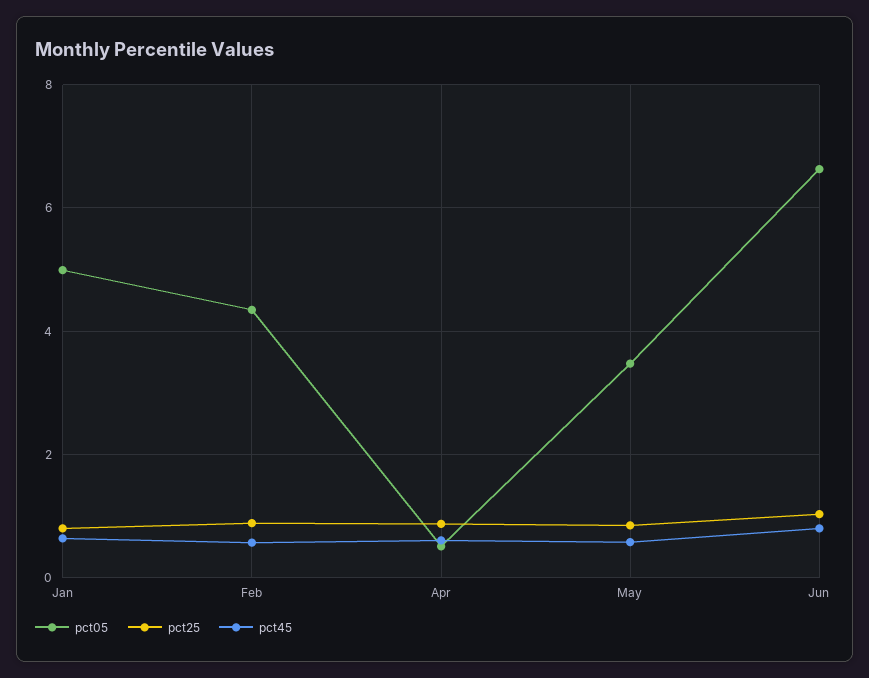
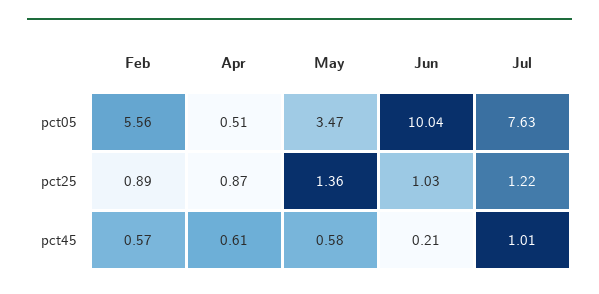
pct05, Jan: 5 -> none
pct25, Jan: 0.8 -> none
pct45, Jan: 0.6 -> none
pct05, Feb: 4.4 -> 5.56
pct25, May: 0.8 -> 1.36
pct05, Jun: 6.6 -> 10.04
pct45, Jun: 0.8 -> 0.21
pct05, Jul: none -> 7.63
pct25, Jul: none -> 1.22
pct45, Jul: none -> 1.01

